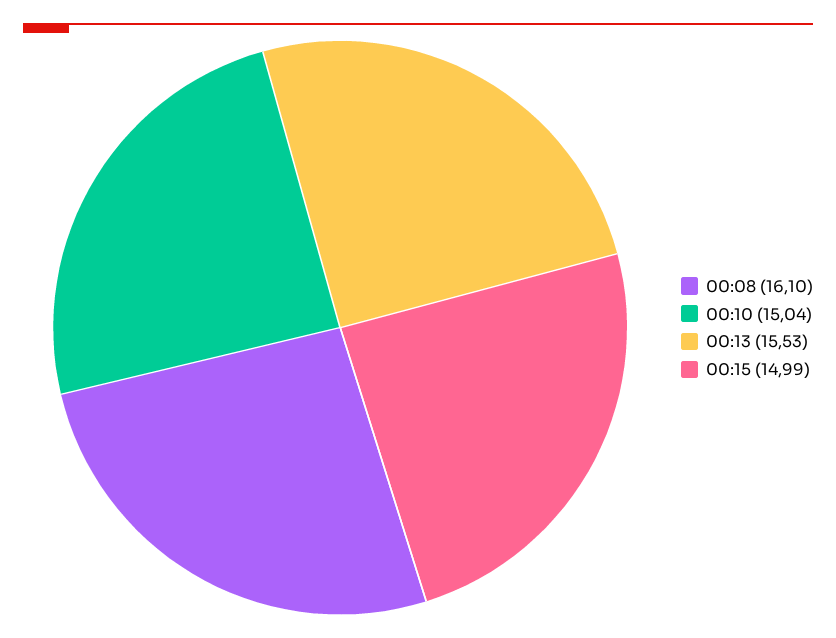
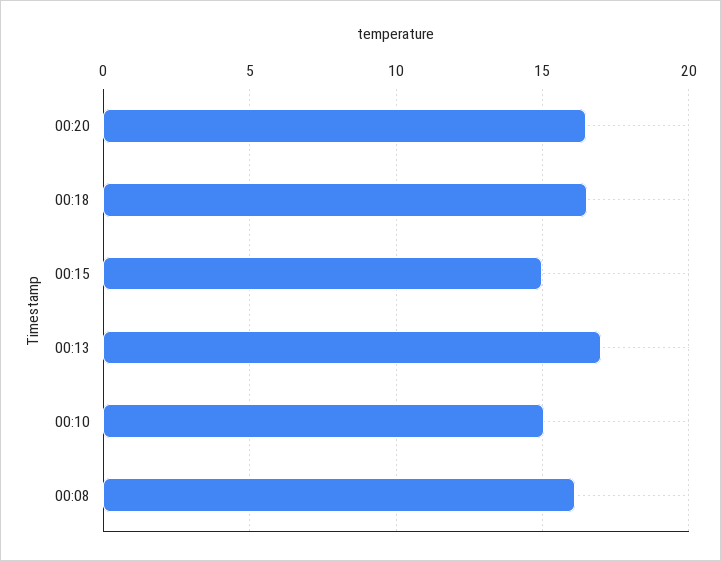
00:13: 15.53 -> 17
00:20: none -> 16.5
00:18: none -> 16.5

